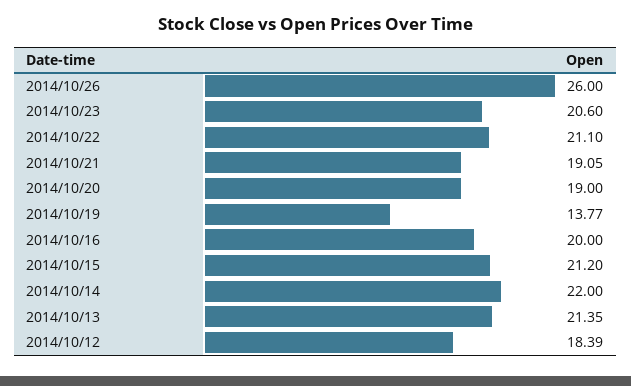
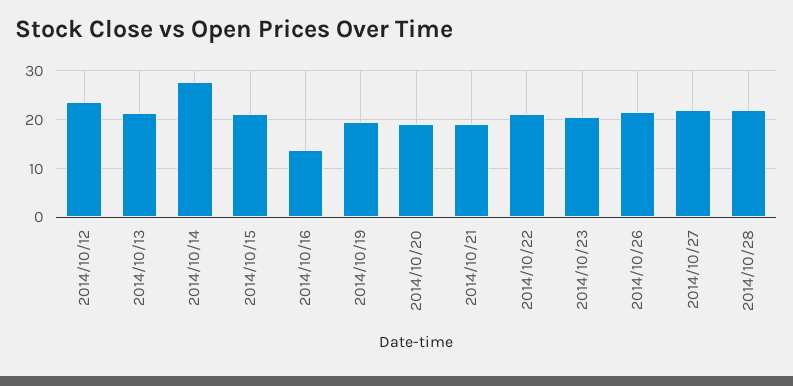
2014/10/26: 26 -> 22
2014/10/19: 13.77 -> 20
2014/10/16: 20 -> 14
2014/10/14: 22 -> 28
2014/10/12: 18.39 -> 24
2014/10/27: none -> 22
2014/10/28: none -> 22

